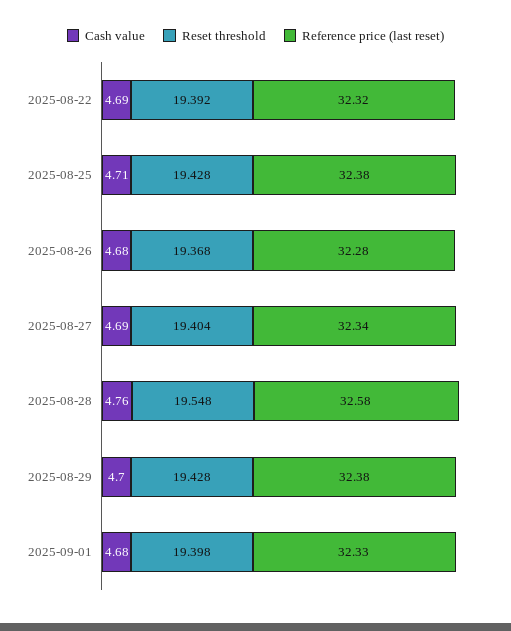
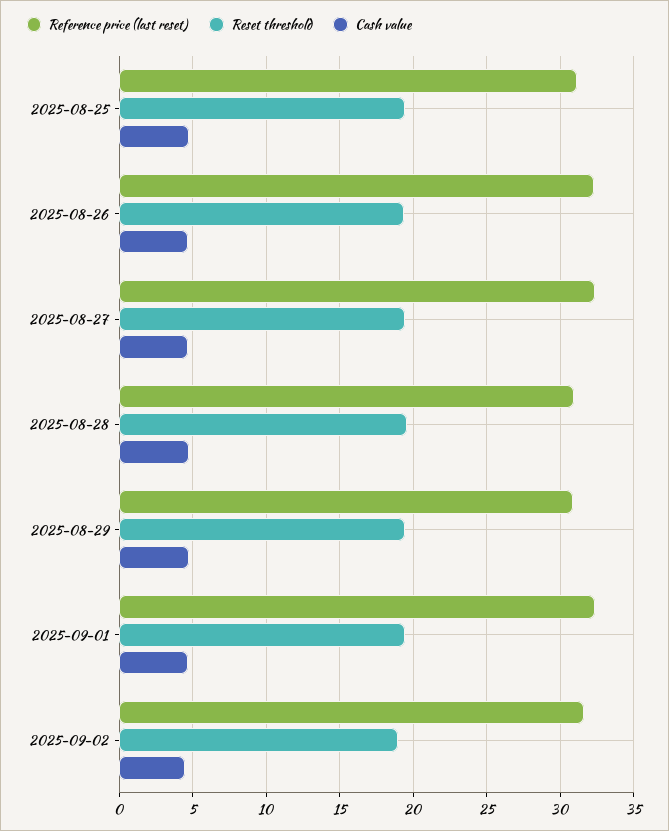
Cash value, 2025-08-22: 4.69 -> none
Reset threshold, 2025-08-22: 19.392 -> none
Reference price (last reset), 2025-08-22: 32.32 -> none
Reference price (last reset), 2025-08-25: 32.38 -> 31
Reference price (last reset), 2025-08-28: 32.58 -> 31
Reference price (last reset), 2025-08-29: 32.38 -> 31
Reference price (last reset), 2025-09-02: none -> 31.5
Reset threshold, 2025-09-02: none -> 19
Cash value, 2025-09-02: none -> 4.5

